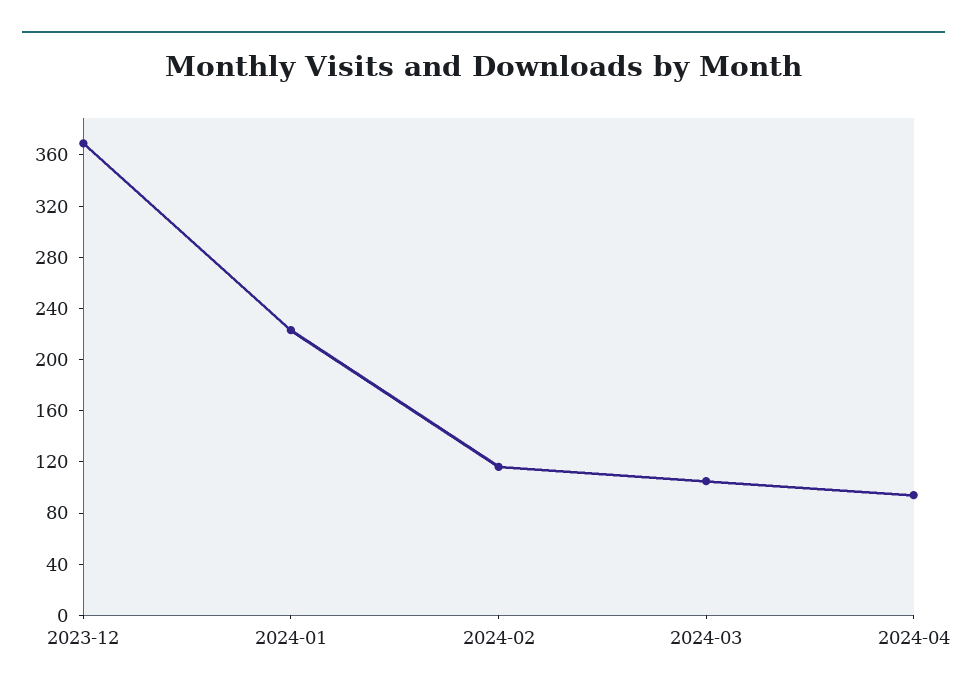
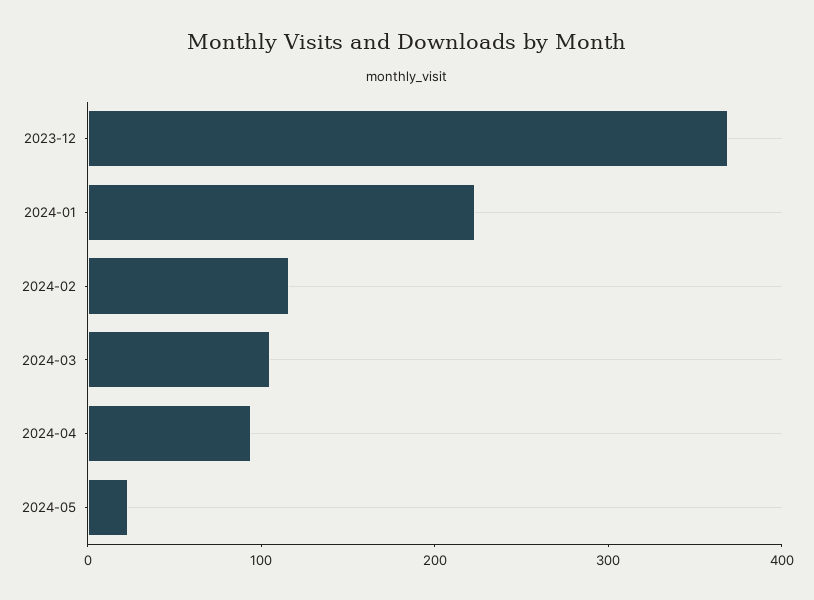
2024-05: none -> 20

